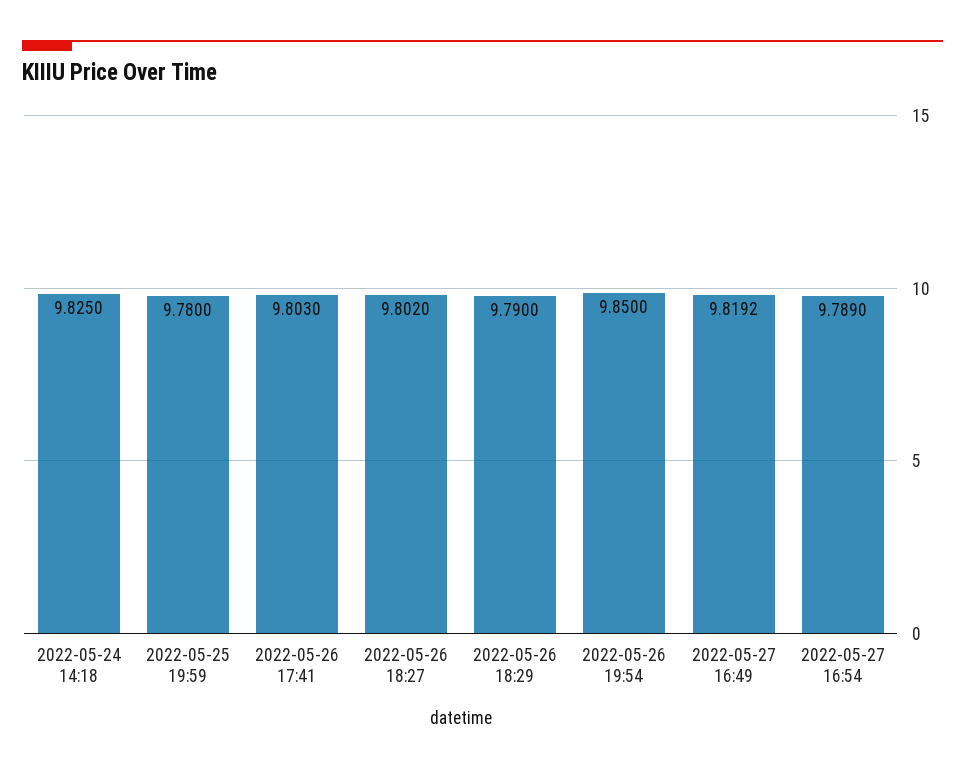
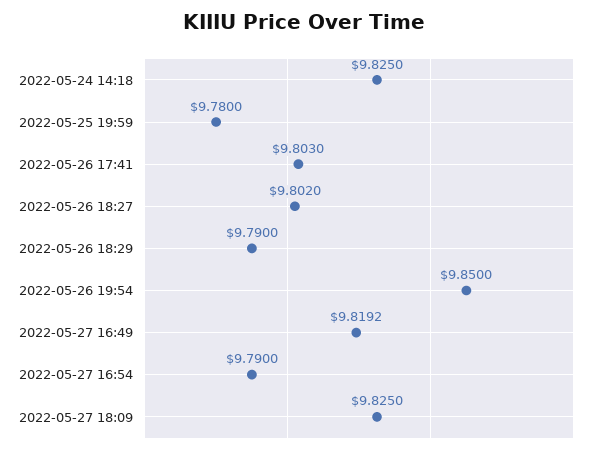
2022-05-27 16:54: 9.789 -> 9.79
2022-05-27 18:09: none -> 9.825

